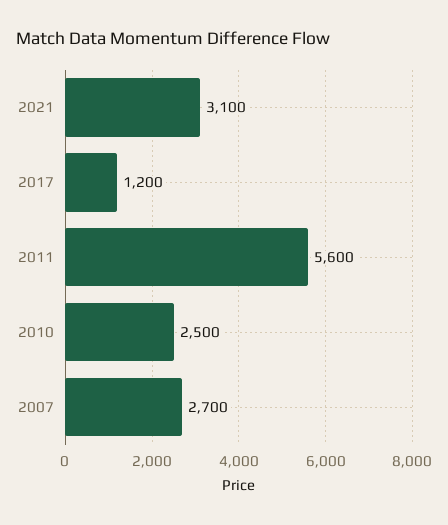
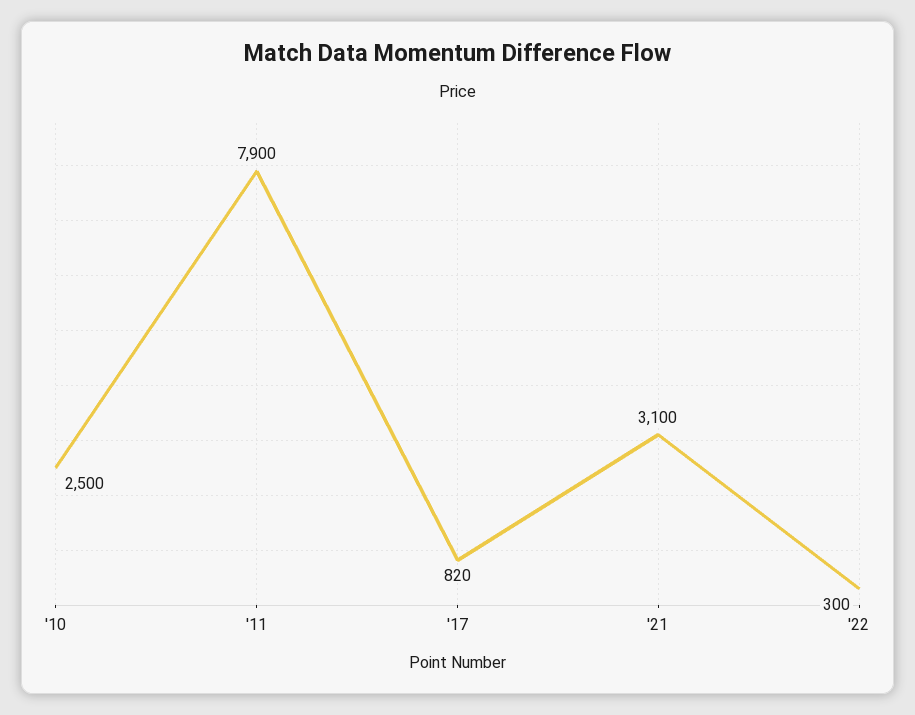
2017: 1200 -> 820
2011: 5600 -> 7900
2007: 2700 -> none
'22: none -> 300

